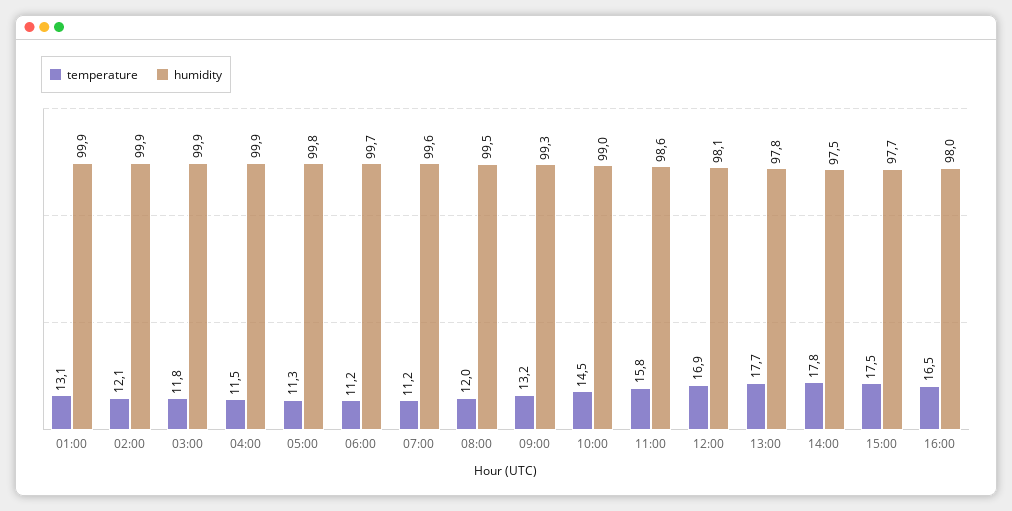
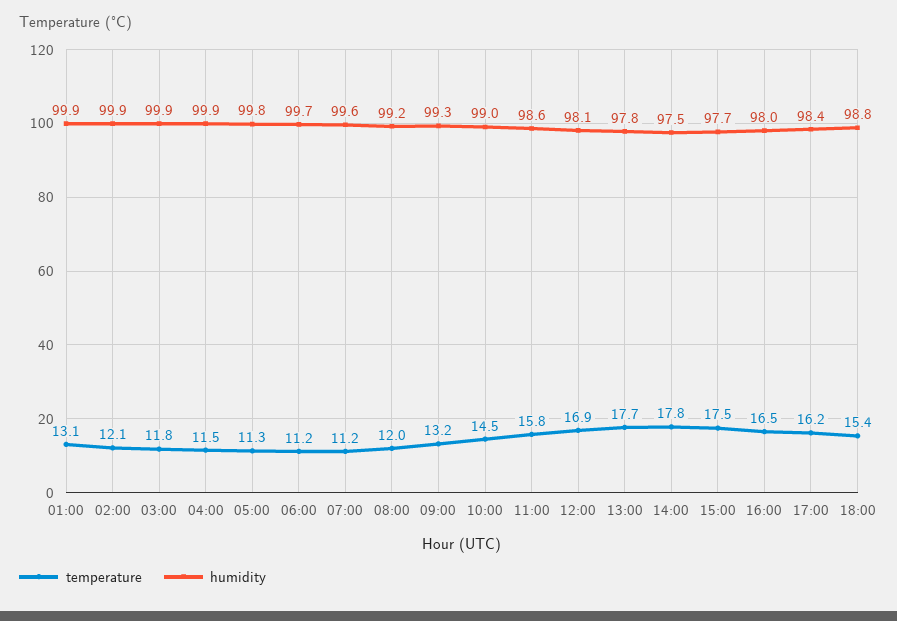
humidity, 08:00: 99.5 -> 99.2
temperature, 17:00: none -> 16.2
humidity, 17:00: none -> 98.4
temperature, 18:00: none -> 15.4
humidity, 18:00: none -> 98.8

